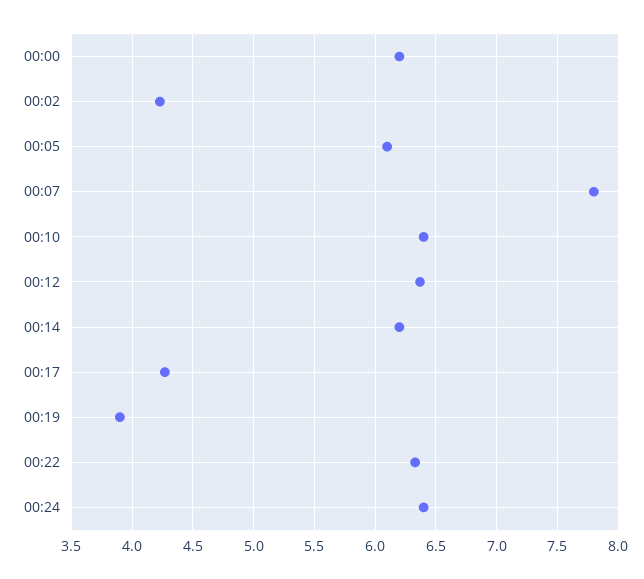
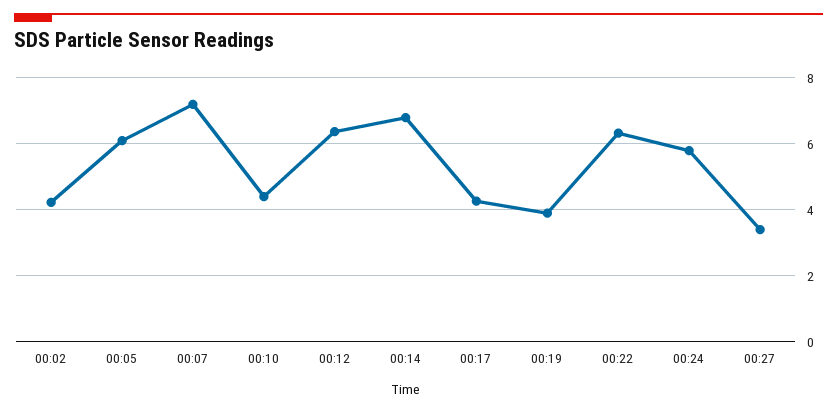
00:00: 6.2 -> none
00:07: 7.8 -> 7.2
00:10: 6.4 -> 4.4
00:14: 6.2 -> 6.8
00:24: 6.4 -> 5.8
00:27: none -> 3.4

